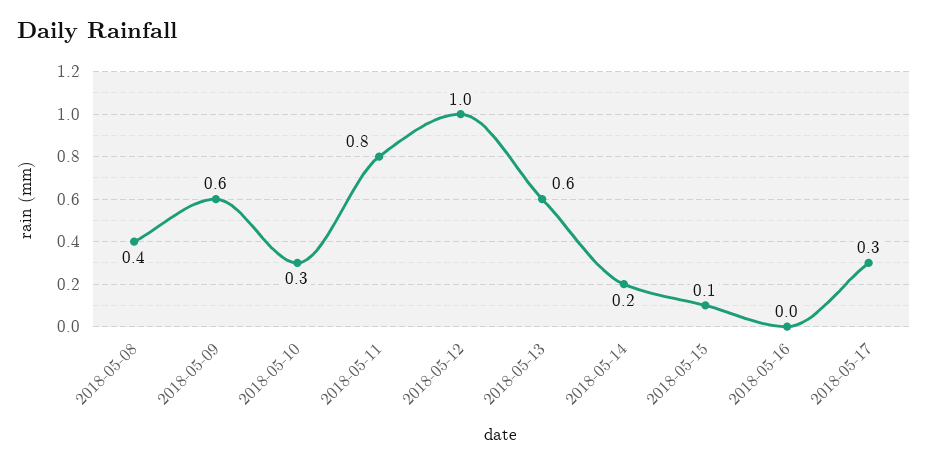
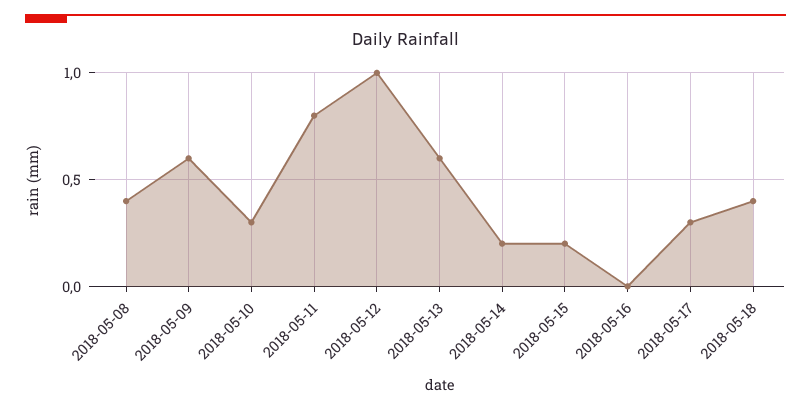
2018-05-15: 0.1 -> 0.2
2018-05-18: none -> 0.4

